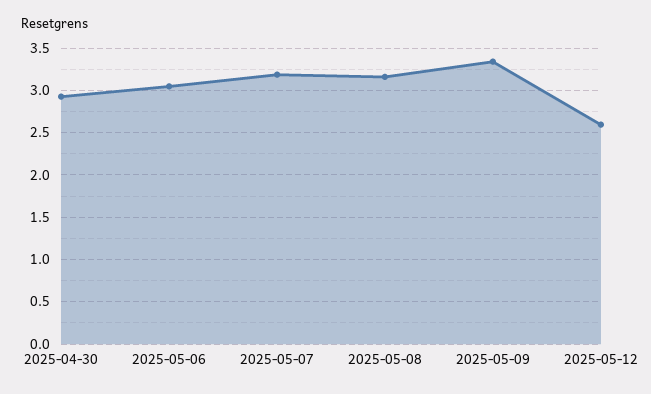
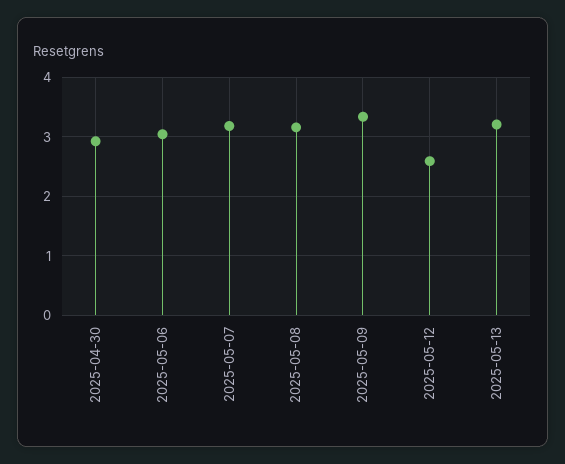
2025-05-13: none -> 3.2

